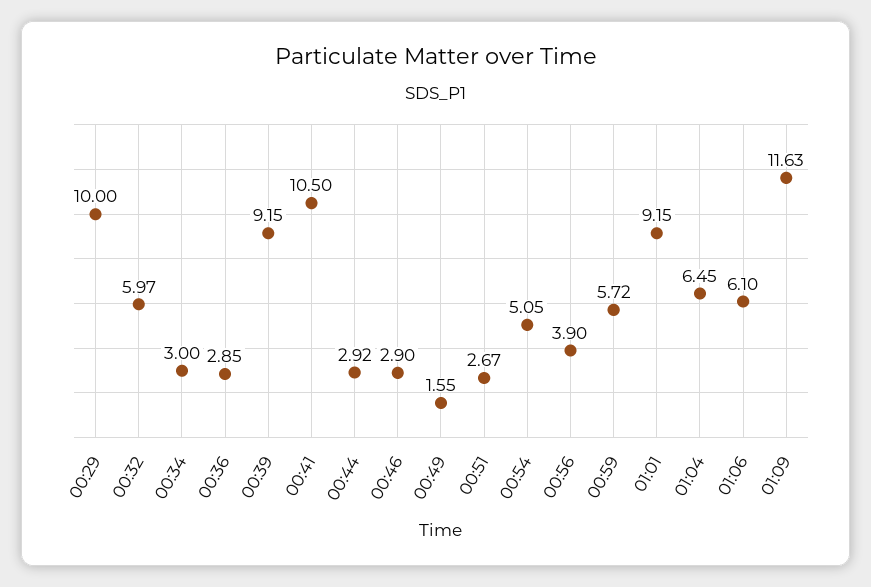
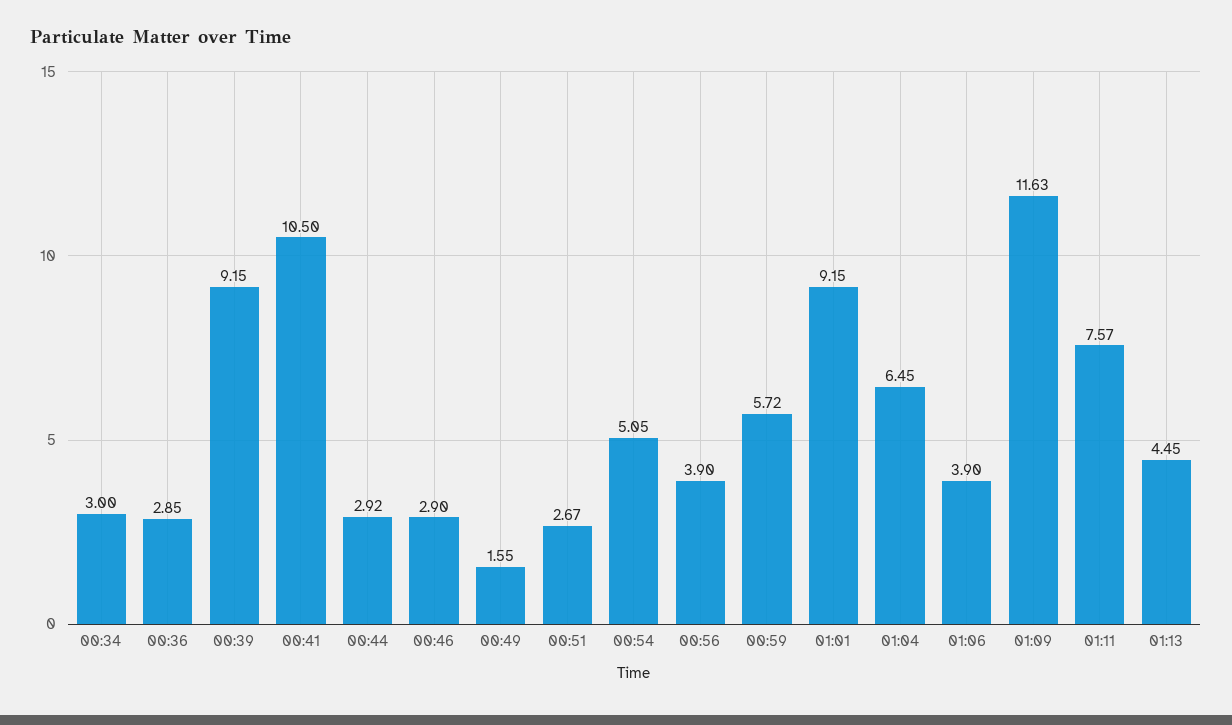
00:29: 10 -> none
00:32: 5.97 -> none
01:06: 6.1 -> 3.9
01:11: none -> 7.57
01:13: none -> 4.45

